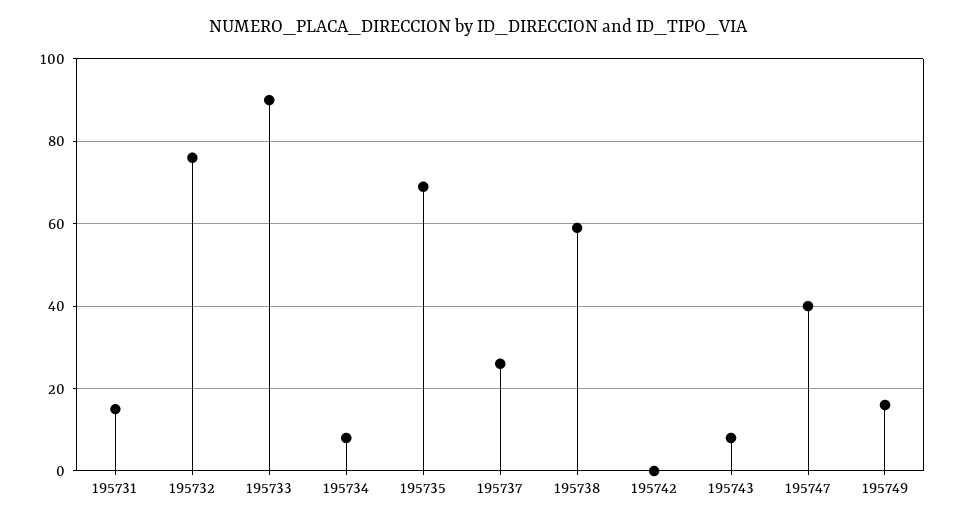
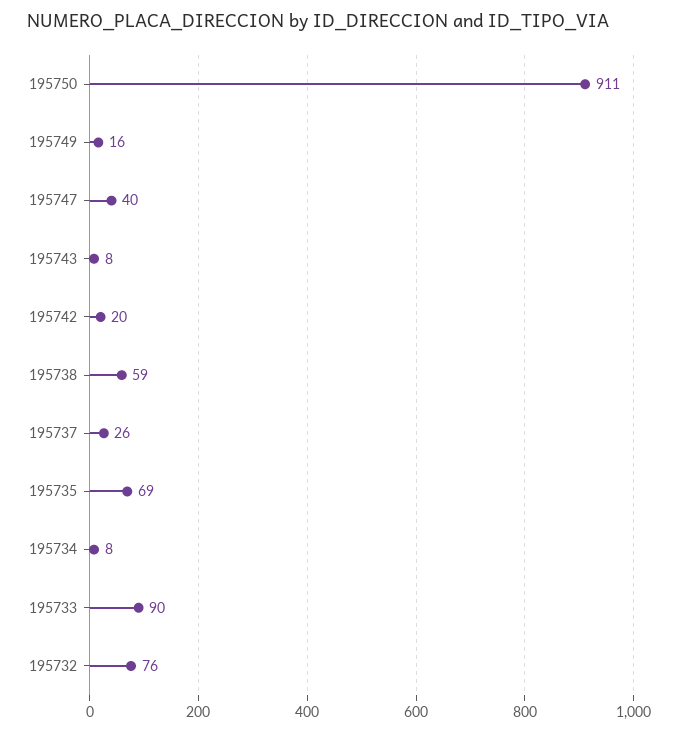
195731: 15 -> none
195742: 0 -> 20
195750: none -> 911

